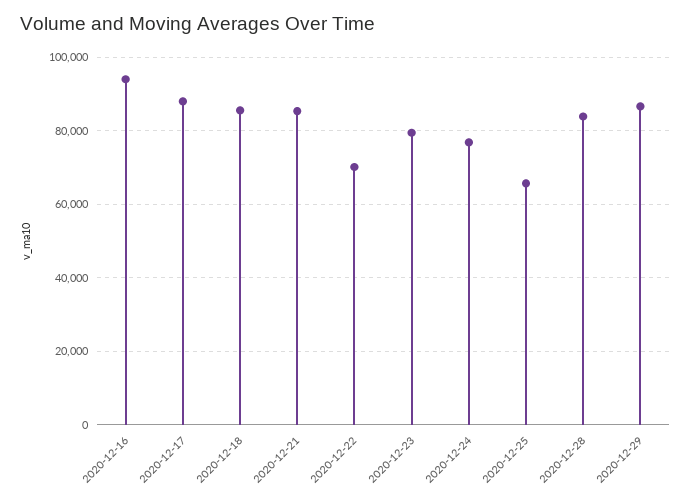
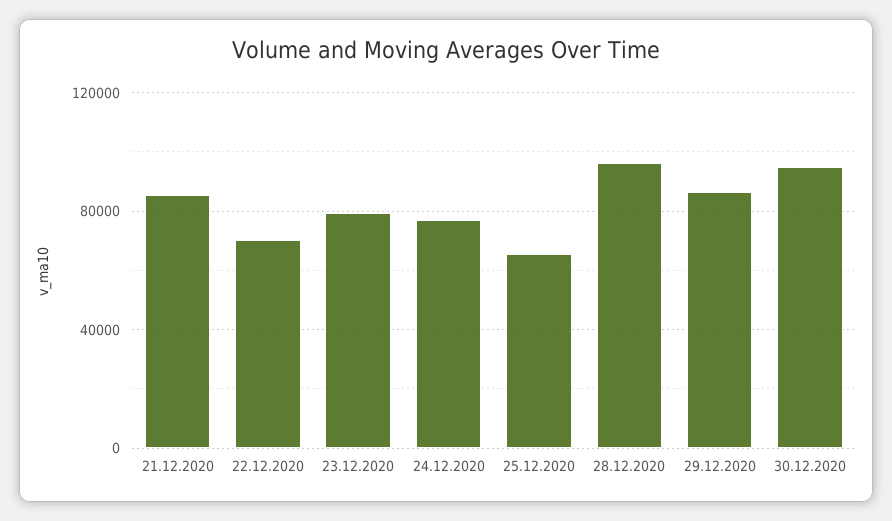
2020-12-16: 94000 -> none
2020-12-17: 88000 -> none
2020-12-18: 86000 -> none
2020-12-28: 84000 -> 95000
30.12.2020: none -> 95000

